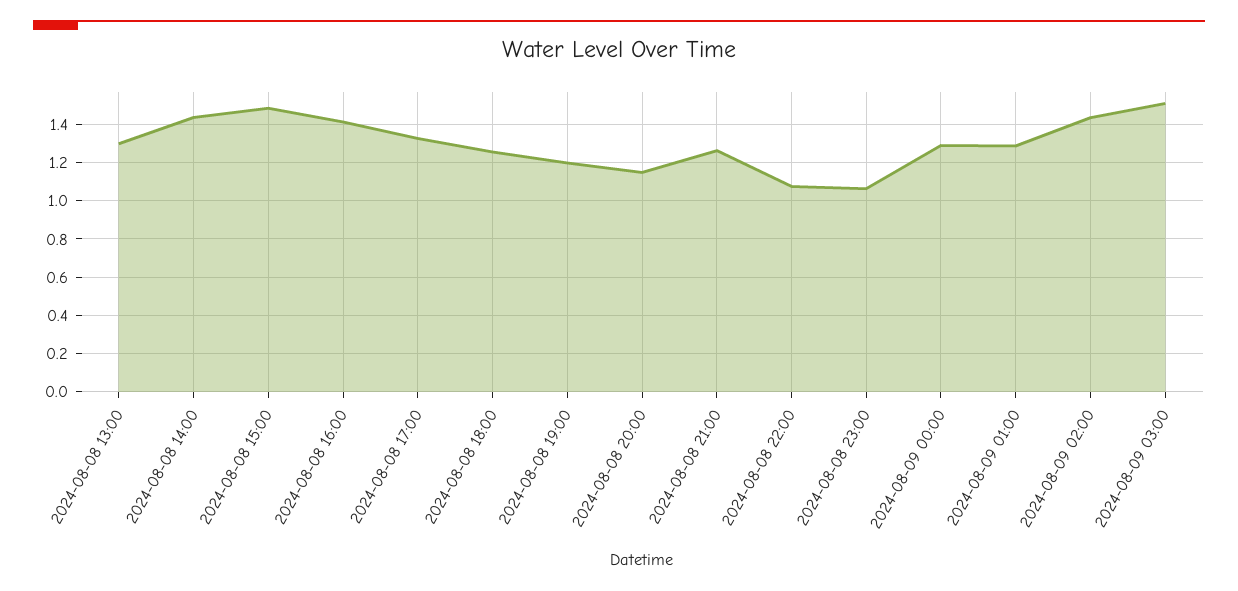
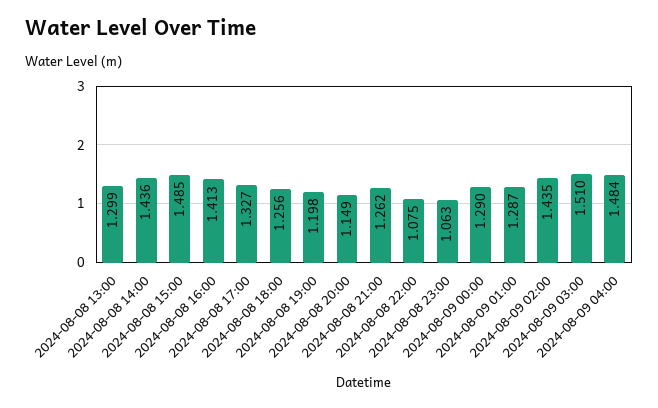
2024-08-09 04:00: none -> 1.484

